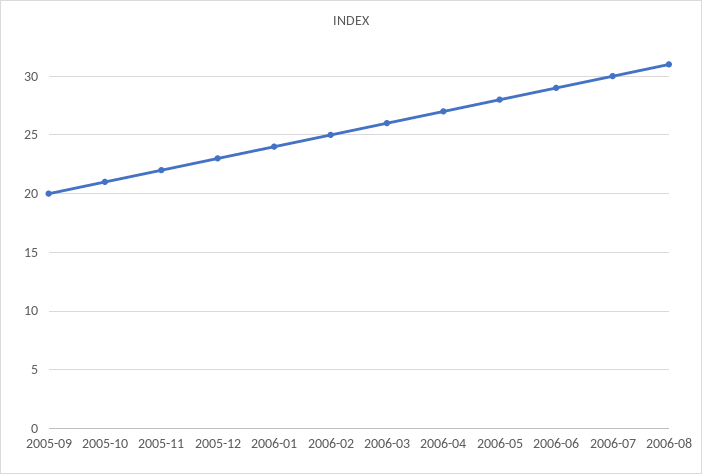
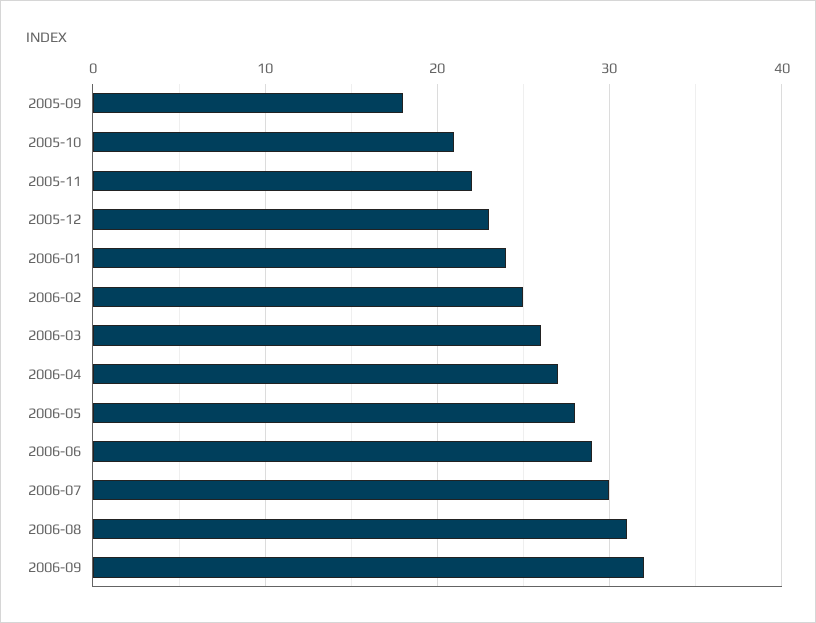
2005-09: 20 -> 18
2006-09: none -> 32

